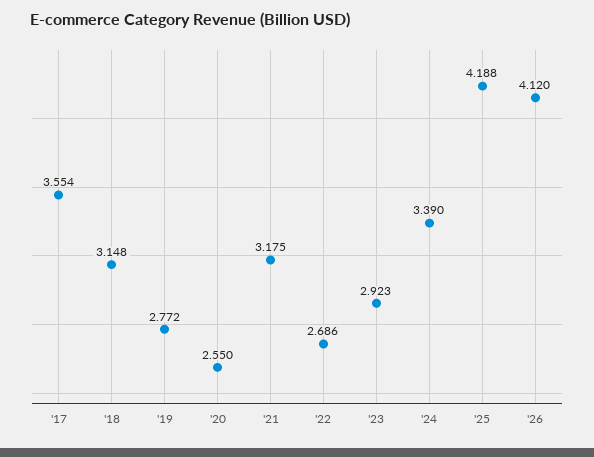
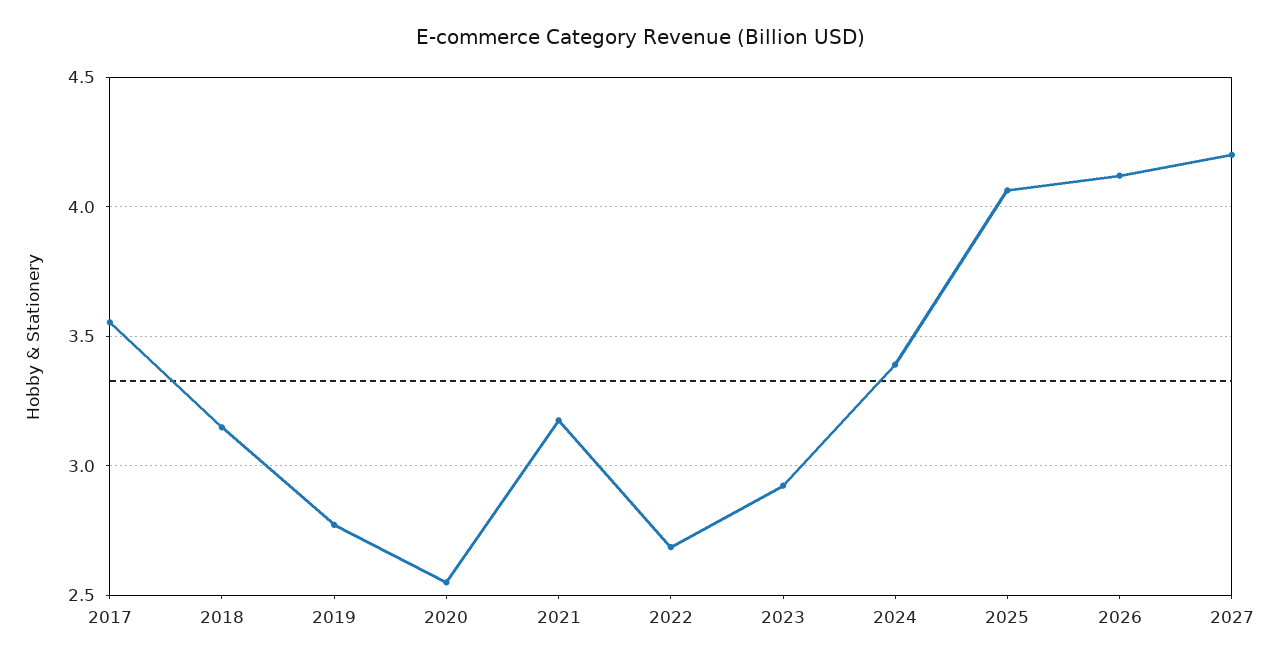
'25: 4.188 -> 4.05
2027: none -> 4.2

